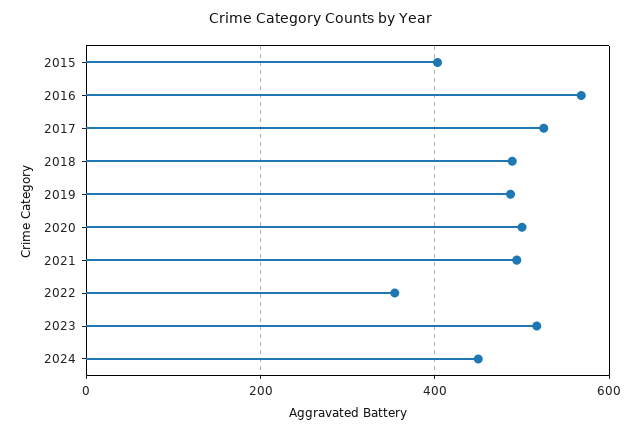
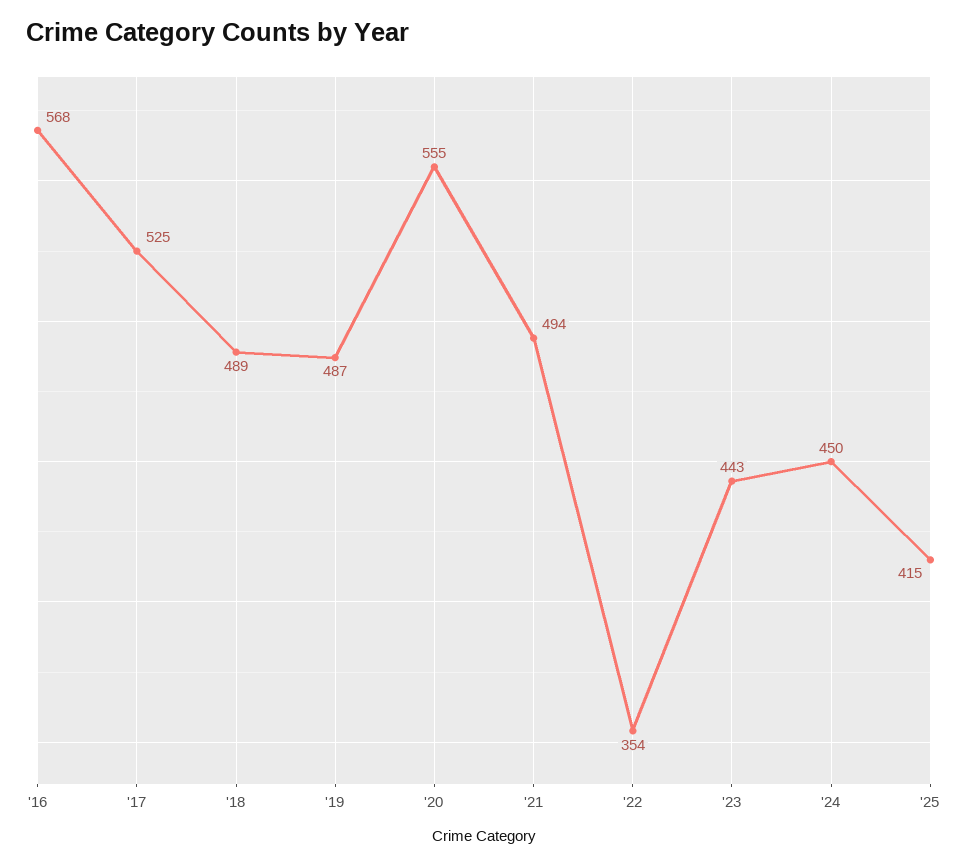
2015: 400 -> none
2020: 500 -> 555
2023: 520 -> 443
'25: none -> 415

